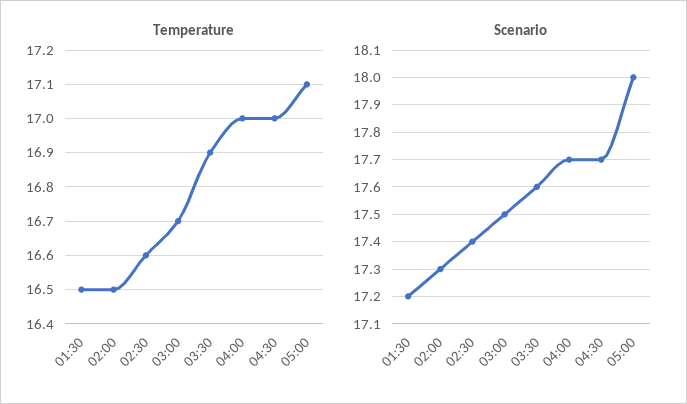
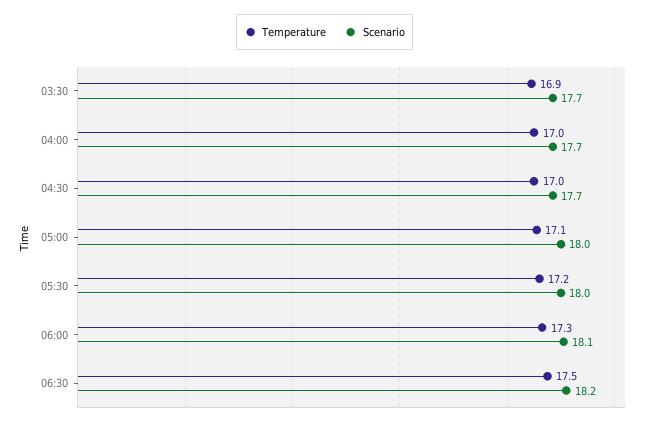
Temperature, 01:30: 16.5 -> none
Temperature, 02:00: 16.5 -> none
Temperature, 02:30: 16.6 -> none
Temperature, 03:00: 16.7 -> none
Scenario, 01:30: 17.2 -> none
Scenario, 02:00: 17.3 -> none
Scenario, 02:30: 17.4 -> none
Scenario, 03:00: 17.5 -> none
Scenario, 03:30: 17.6 -> 17.7
Temperature, 05:30: none -> 17.2
Scenario, 05:30: none -> 18
Temperature, 06:00: none -> 17.3
Scenario, 06:00: none -> 18.1
Temperature, 06:30: none -> 17.5
Scenario, 06:30: none -> 18.2

